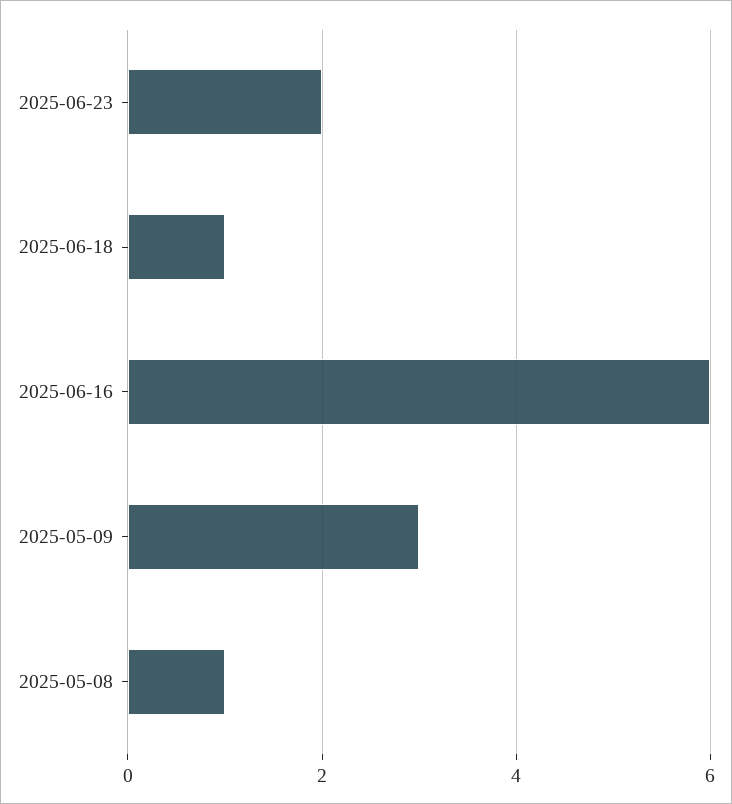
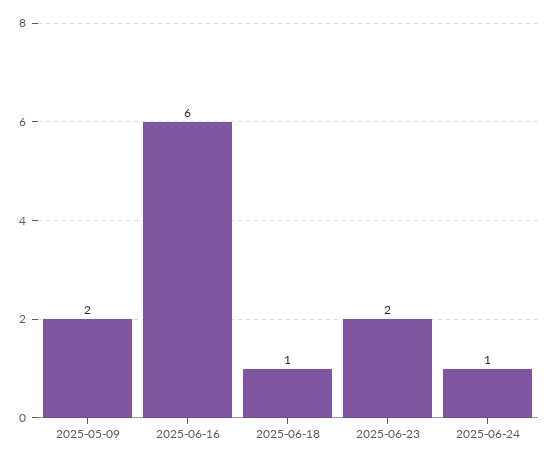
2025-05-09: 3 -> 2
2025-05-08: 1 -> none
2025-06-24: none -> 1

